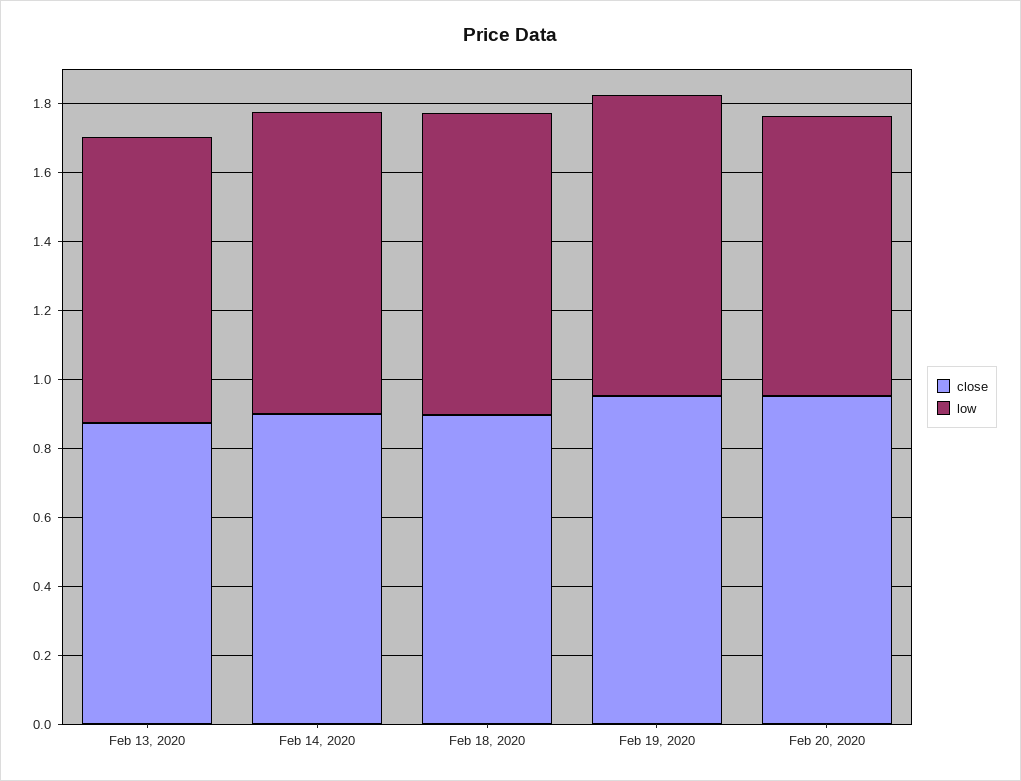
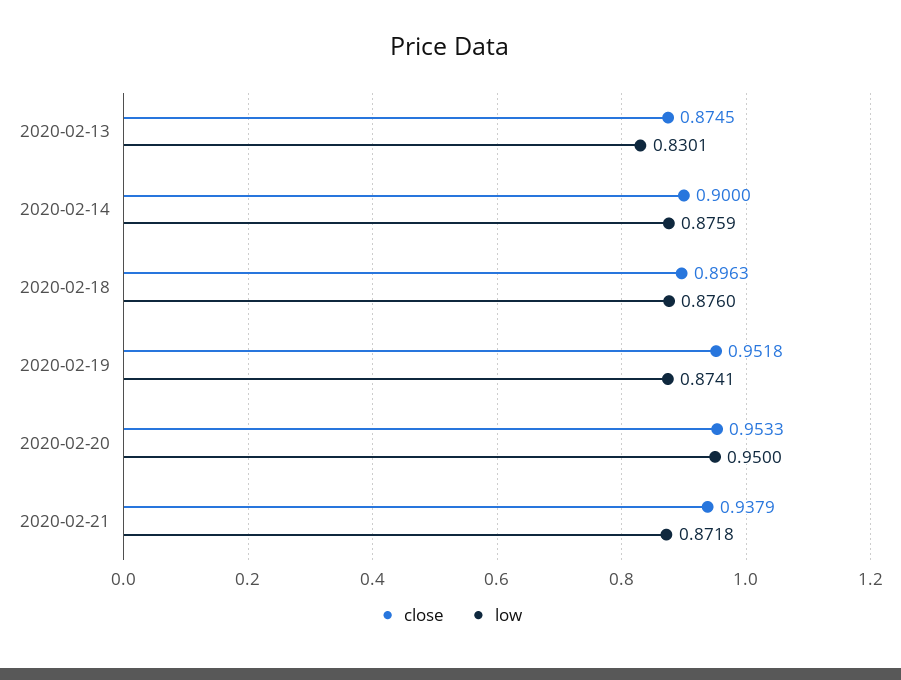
low, Feb 20, 2020: 0.8 -> 0.95
close, 2020-02-21: none -> 0.9379
low, 2020-02-21: none -> 0.8718

